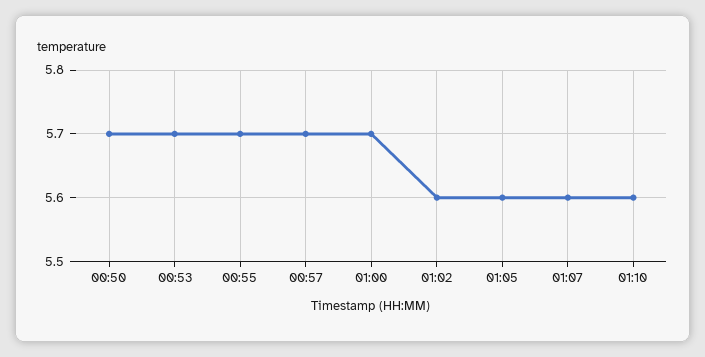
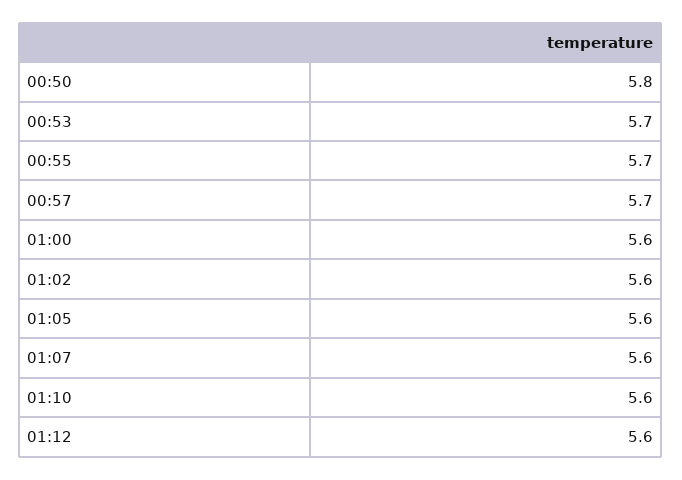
00:50: 5.7 -> 5.8
01:00: 5.7 -> 5.6
01:12: none -> 5.6

